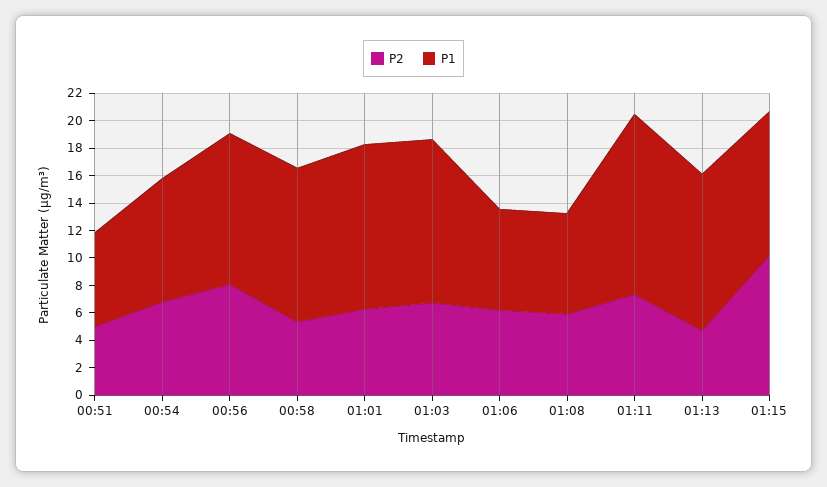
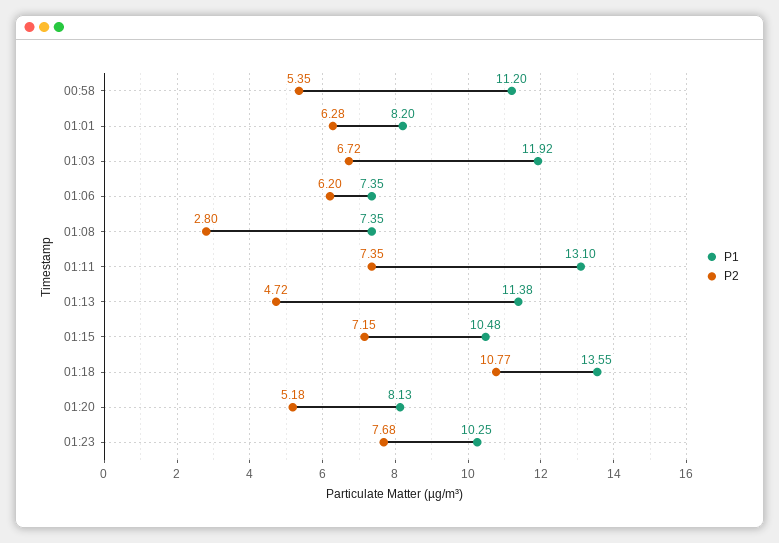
P2, 00:51: 5 -> none
P1, 00:51: 7 -> none
P2, 00:54: 7 -> none
P1, 00:54: 9 -> none
P2, 00:56: 8 -> none
P1, 00:56: 11 -> none
P1, 01:01: 12 -> 8.2
P2, 01:08: 6 -> 2.8
P2, 01:15: 10 -> 7.15
P1, 01:18: none -> 13.55
P2, 01:18: none -> 10.77
P1, 01:20: none -> 8.13
P2, 01:20: none -> 5.18
P1, 01:23: none -> 10.25
P2, 01:23: none -> 7.68

